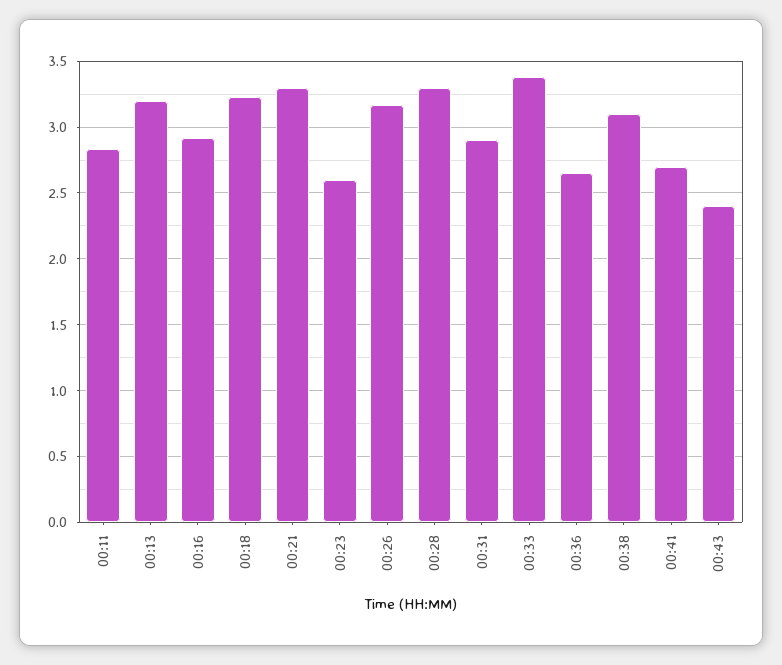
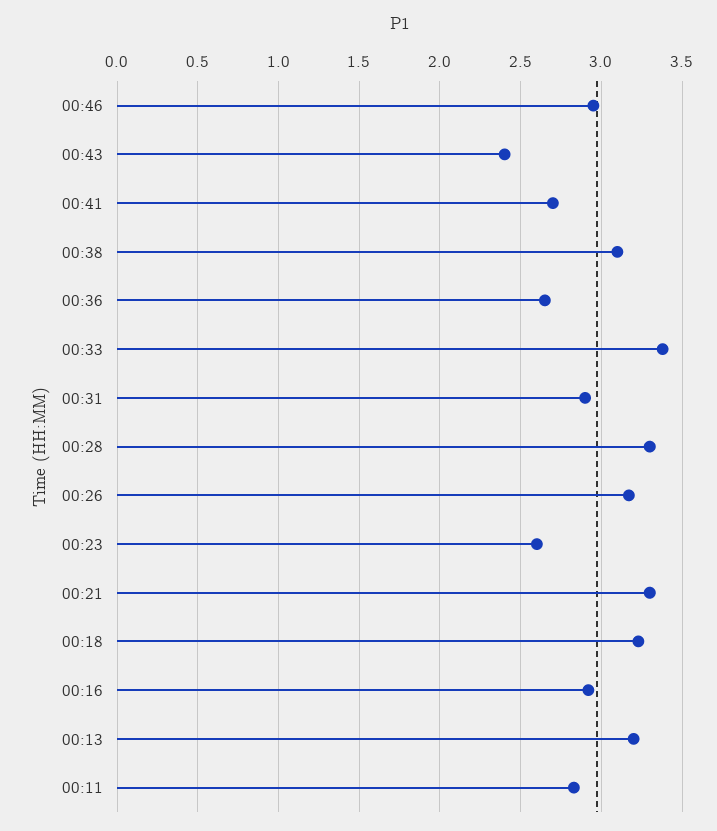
00:46: none -> 2.95

